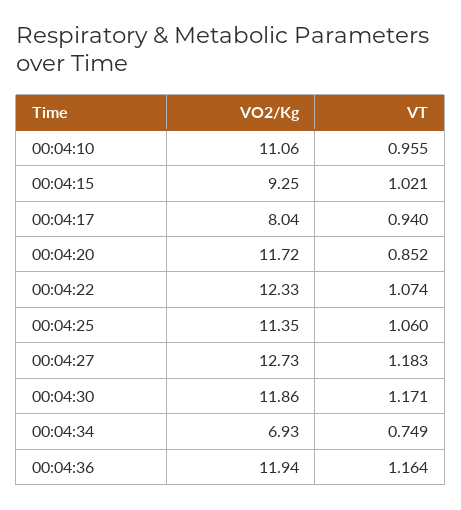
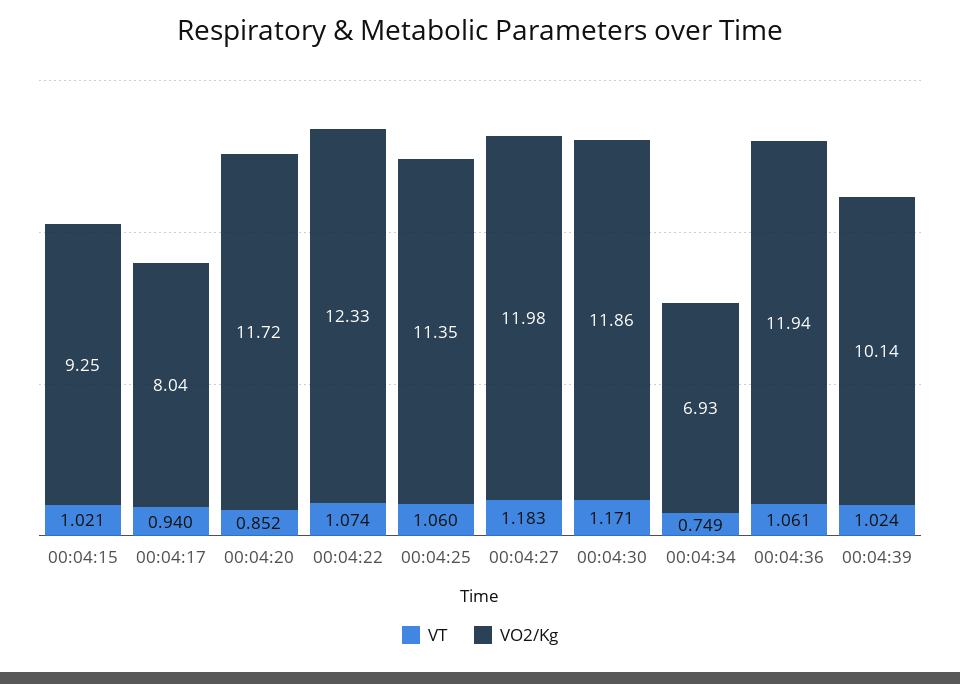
VO2/Kg, 00:04:10: 11.06 -> none
VT, 00:04:10: 0.955 -> none
VO2/Kg, 00:04:27: 12.73 -> 11.98
VT, 00:04:36: 1.164 -> 1.061
VT, 00:04:39: none -> 1.024
VO2/Kg, 00:04:39: none -> 10.14

